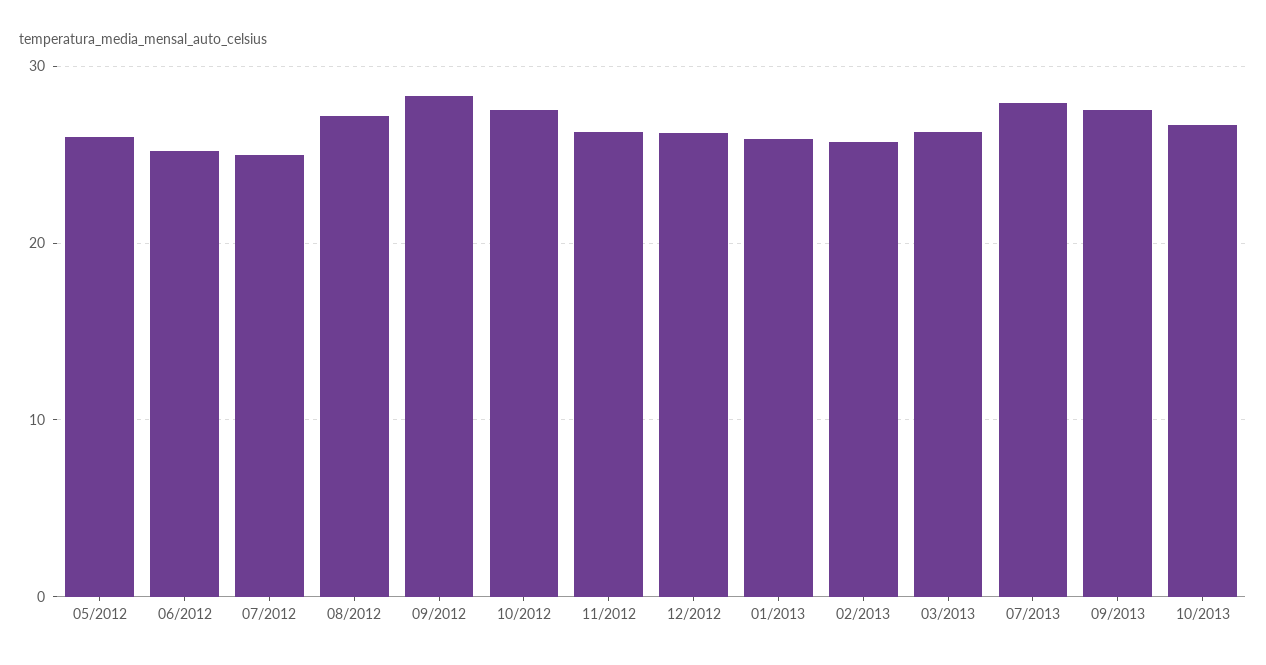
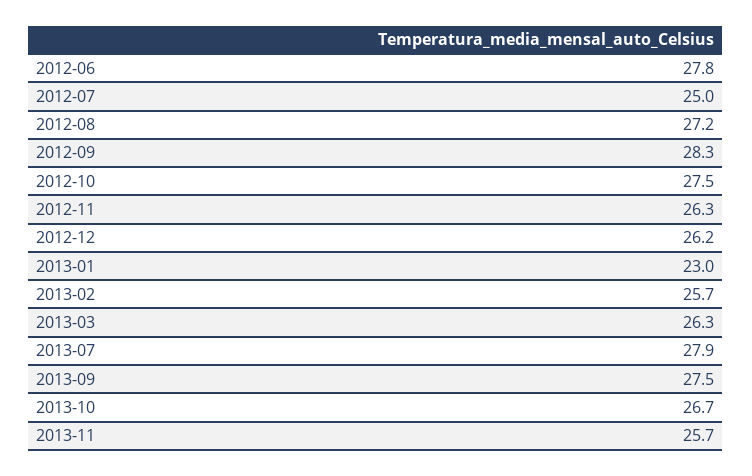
05/2012: 26 -> none
06/2012: 25 -> 27.8
01/2013: 26 -> 23
2013-11: none -> 25.7

